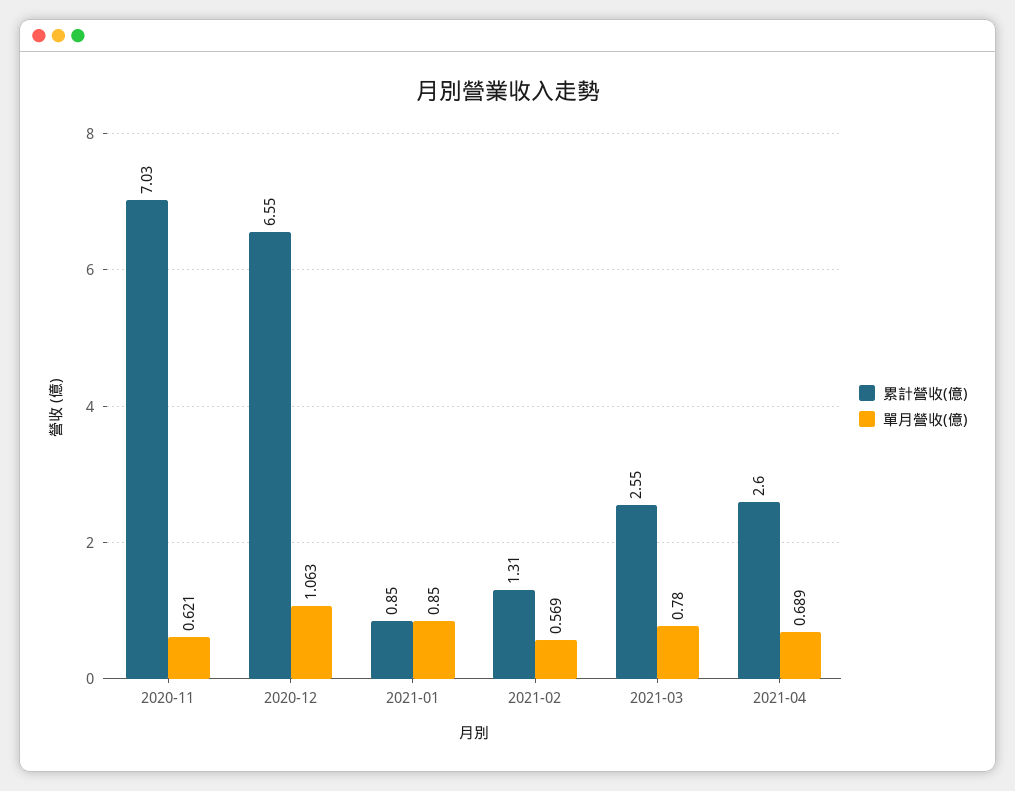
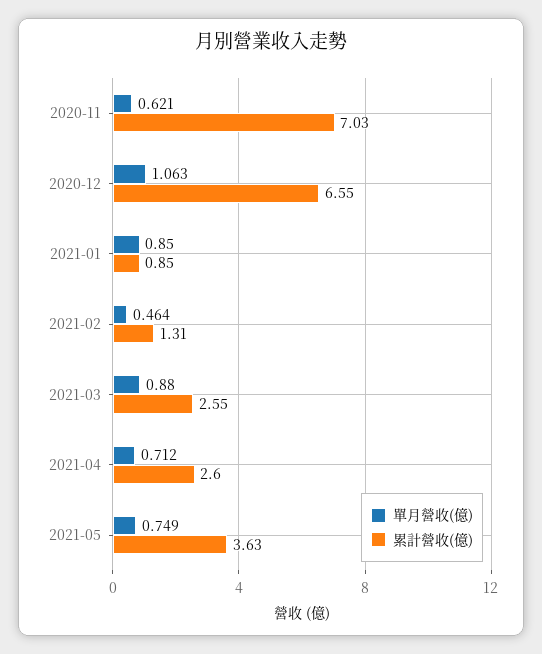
單月營收(億), 2021-02: 0.569 -> 0.464
單月營收(億), 2021-03: 0.78 -> 0.88
單月營收(億), 2021-04: 0.689 -> 0.712
單月營收(億), 2021-05: none -> 0.749
累計營收(億), 2021-05: none -> 3.63

